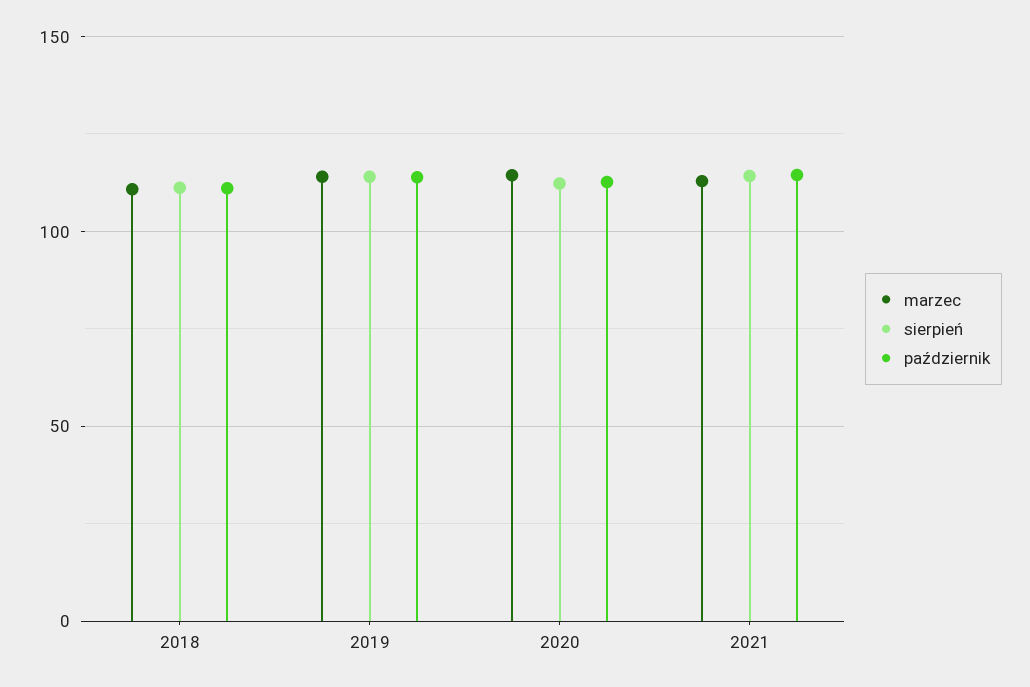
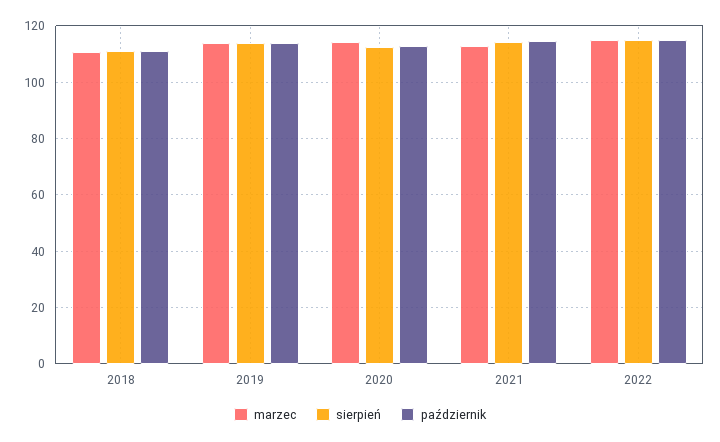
marzec, 2022: none -> 115
sierpień, 2022: none -> 115
październik, 2022: none -> 115

